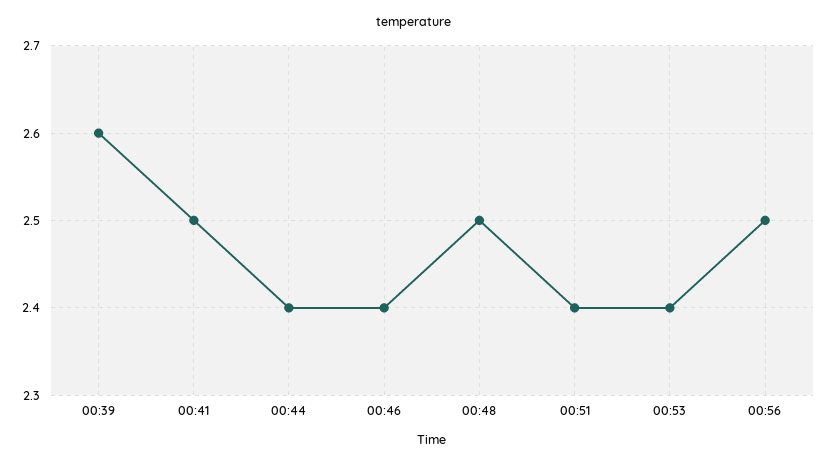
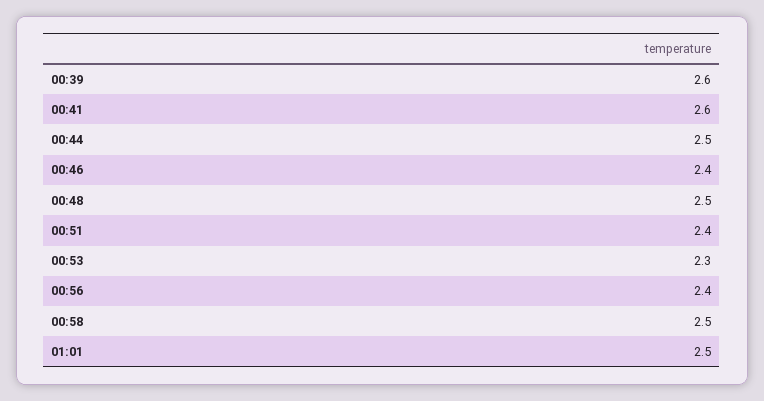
00:41: 2.5 -> 2.6
00:44: 2.4 -> 2.5
00:53: 2.4 -> 2.3
00:56: 2.5 -> 2.4
00:58: none -> 2.5
01:01: none -> 2.5

